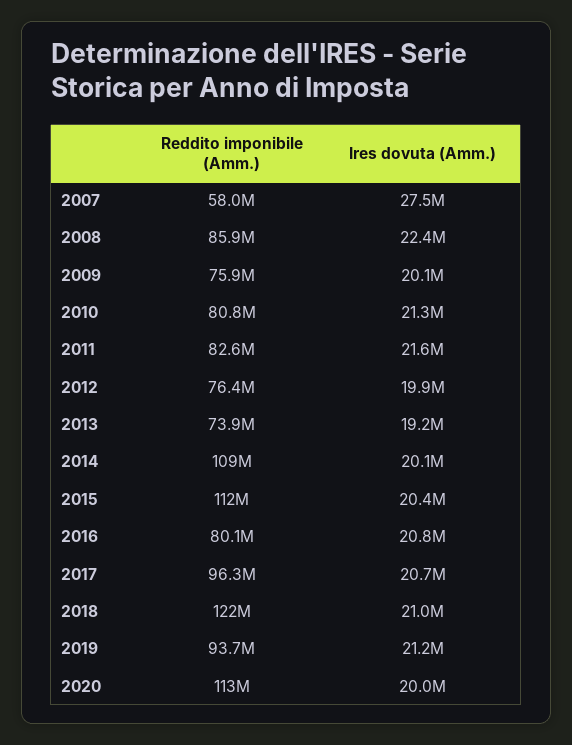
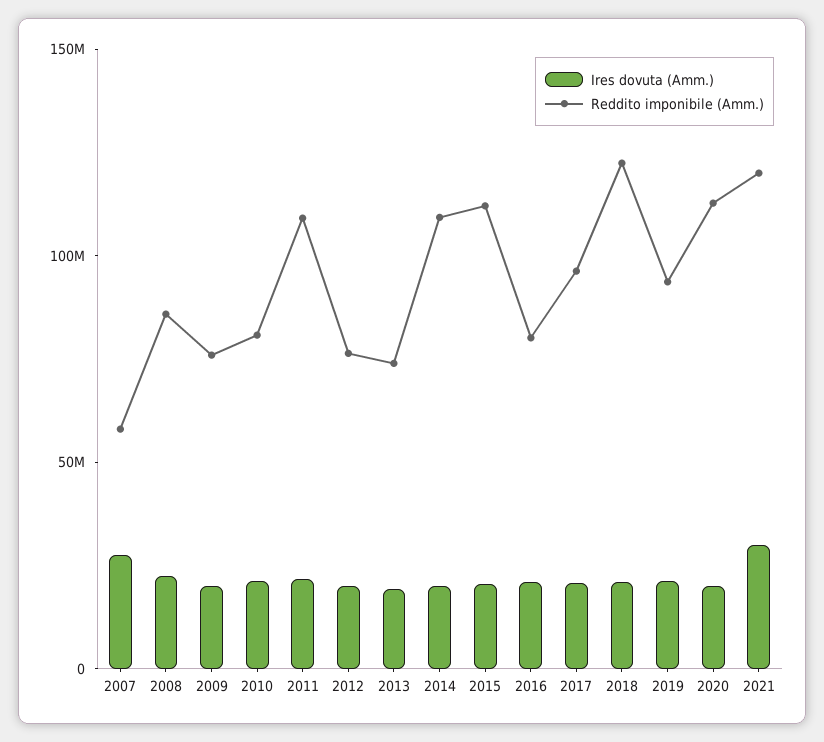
Reddito imponibile (Amm.), 2011: 82600000 -> 110000000
Ires dovuta (Amm.), 2021: none -> 30000000
Reddito imponibile (Amm.), 2021: none -> 120000000

